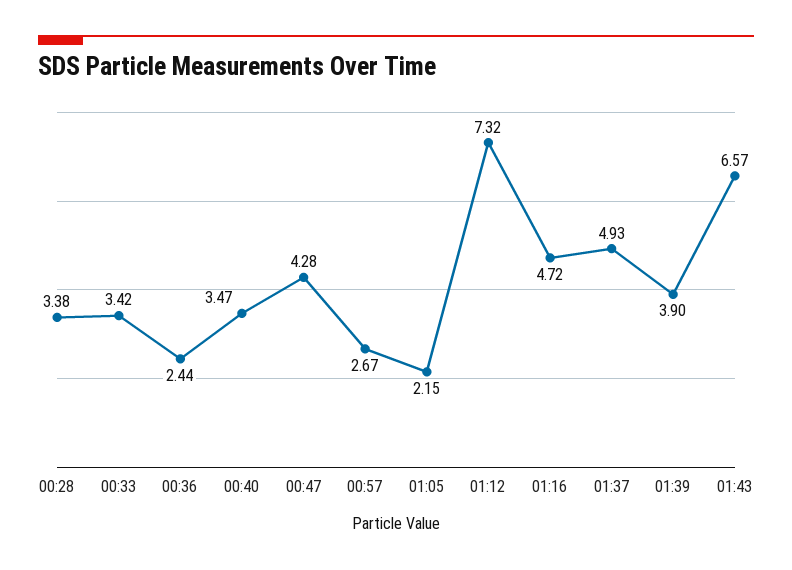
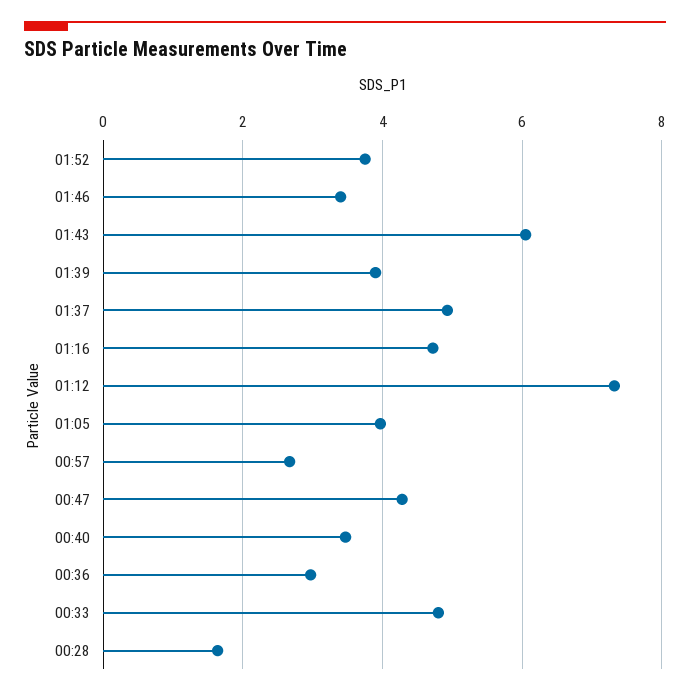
00:28: 3.38 -> 1.6
00:33: 3.42 -> 4.8
00:36: 2.44 -> 3
01:05: 2.15 -> 4
01:43: 6.57 -> 6
01:52: none -> 3.8
01:46: none -> 3.4

